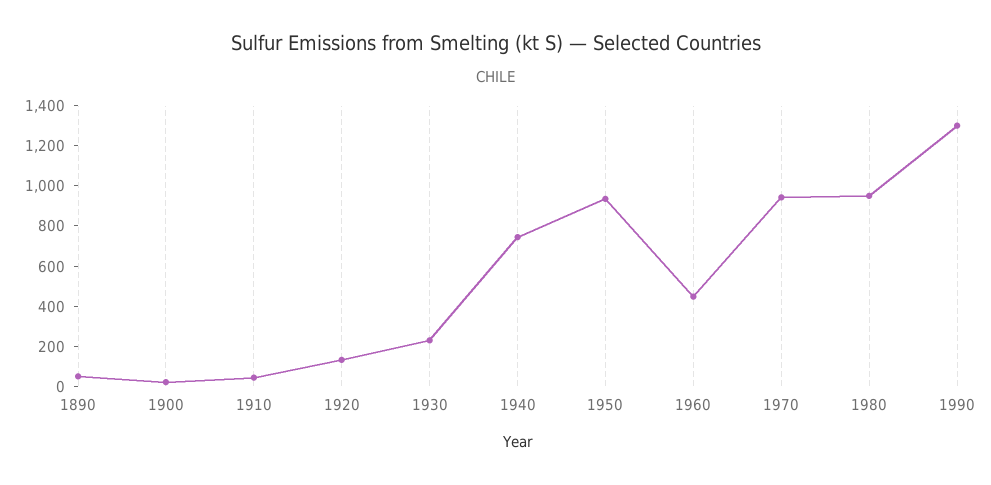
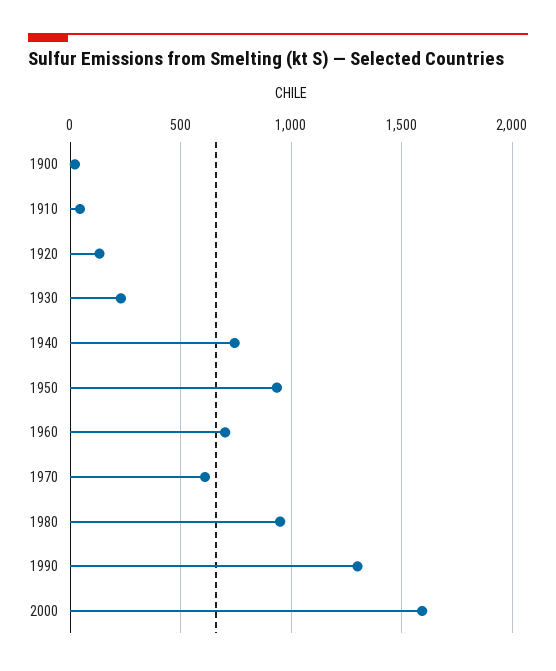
1890: 50 -> none
1960: 450 -> 700
1970: 950 -> 600
2000: none -> 1600

